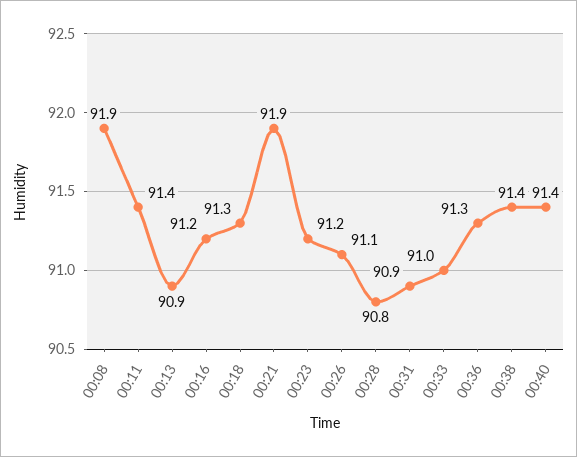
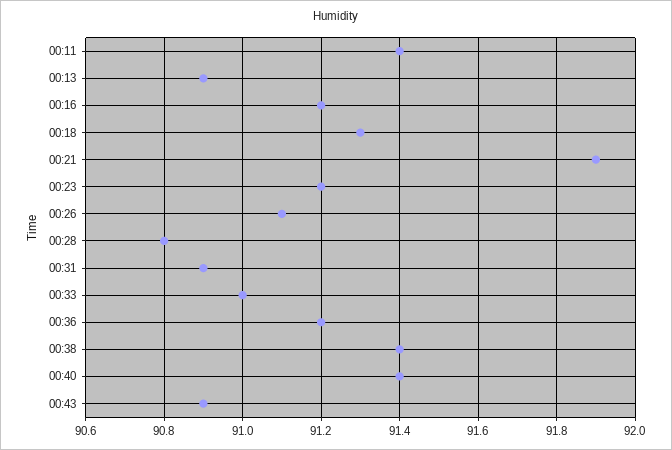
00:08: 91.9 -> none
00:36: 91.3 -> 91.2
00:43: none -> 90.9

